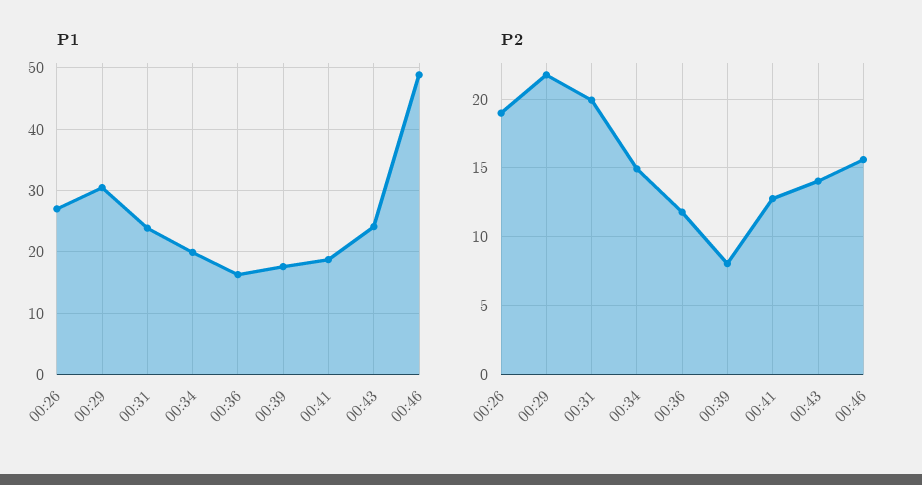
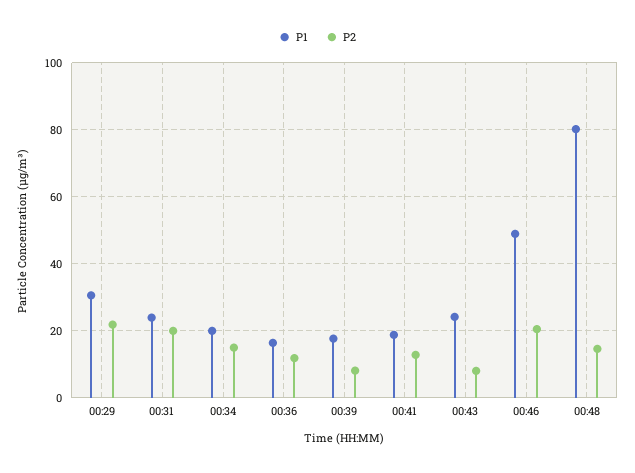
P1, 00:26: 27 -> none
P2, 00:26: 19 -> none
P2, 00:43: 14 -> 8
P2, 00:46: 15.5 -> 20
P1, 00:48: none -> 80
P2, 00:48: none -> 14

